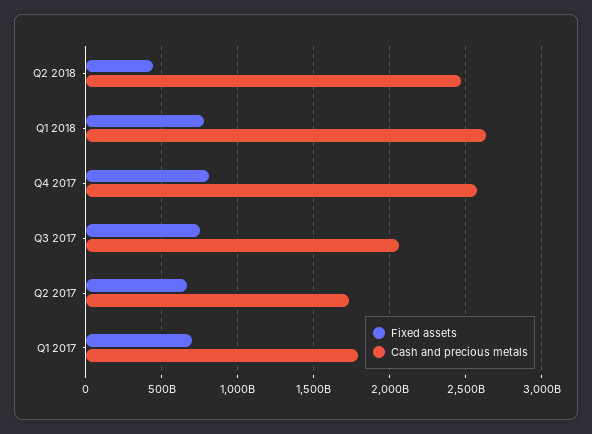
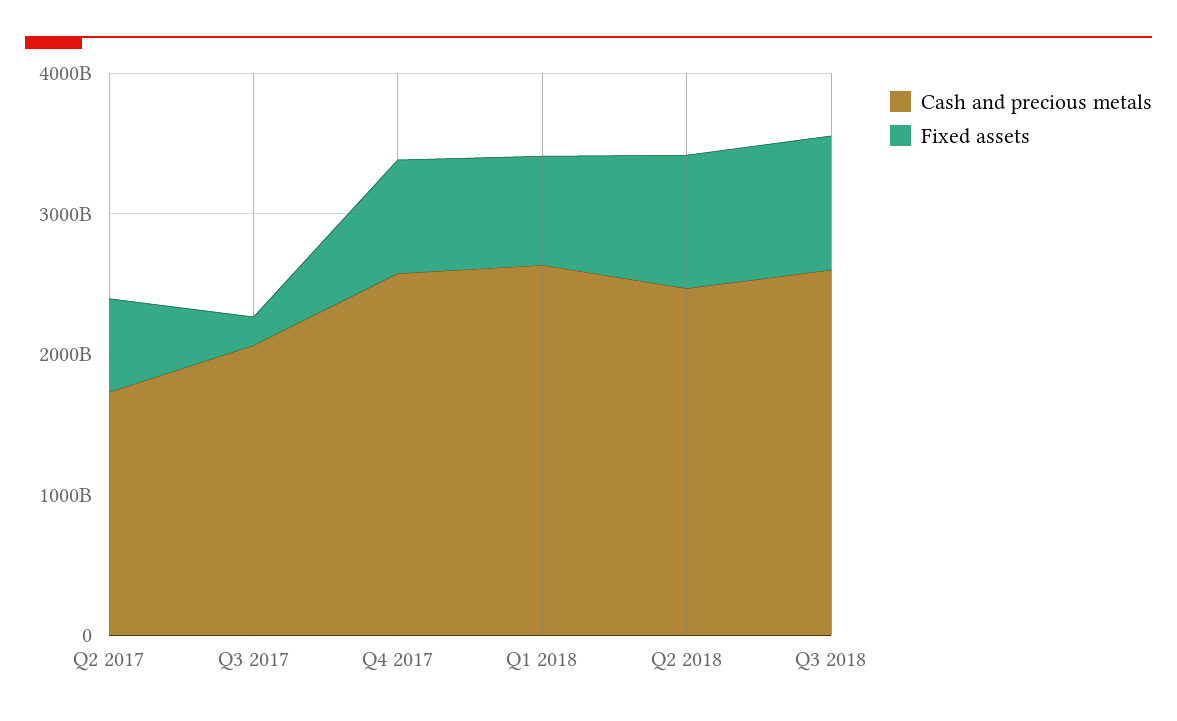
Fixed assets, Q2 2018: 450000000000 -> 1000000000000
Fixed assets, Q3 2017: 750000000000 -> 200000000000
Fixed assets, Q1 2017: 700000000000 -> none
Cash and precious metals, Q1 2017: 1800000000000 -> none
Cash and precious metals, Q3 2018: none -> 2600000000000
Fixed assets, Q3 2018: none -> 1000000000000

